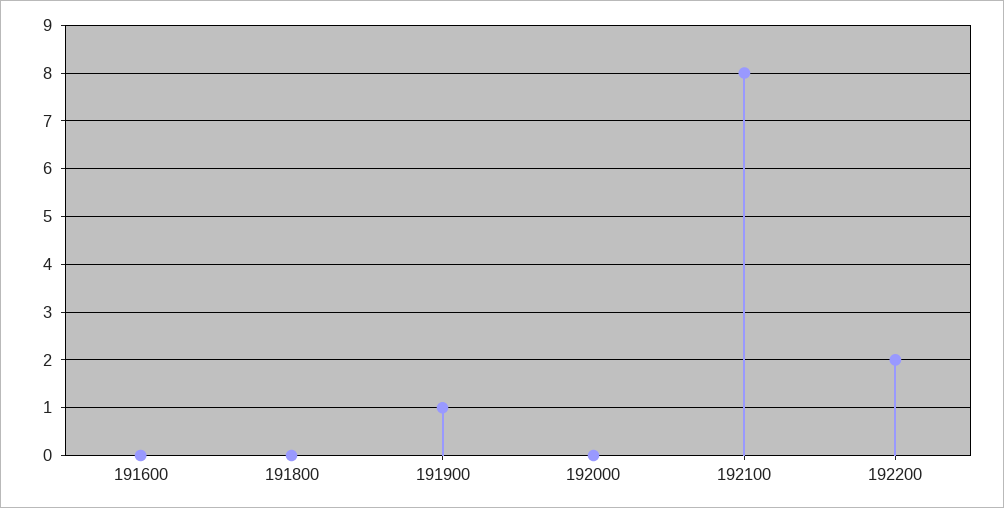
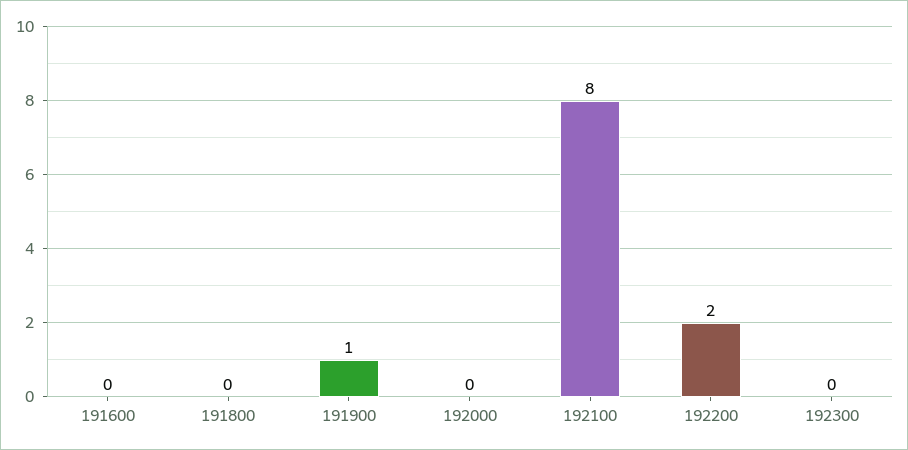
192300: none -> 0

